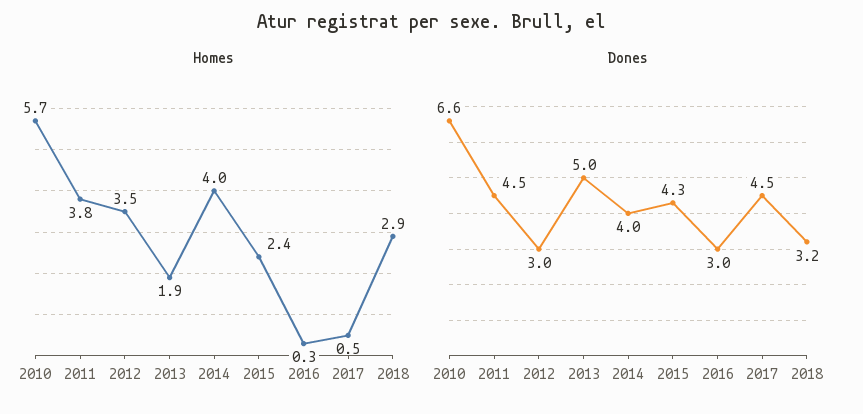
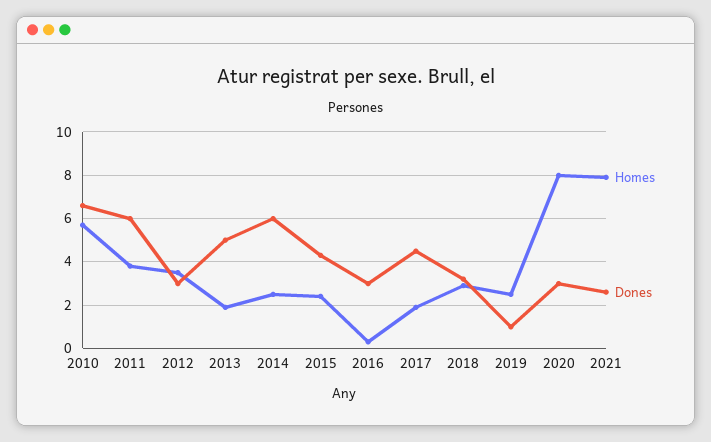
Homes, 2014: 4 -> 2.5
Homes, 2017: 0.5 -> 2
Dones, 2011: 4.5 -> 6
Dones, 2014: 4 -> 6
Homes, 2019: none -> 2.5
Dones, 2019: none -> 1
Homes, 2020: none -> 8
Dones, 2020: none -> 3
Homes, 2021: none -> 8
Dones, 2021: none -> 2.5

